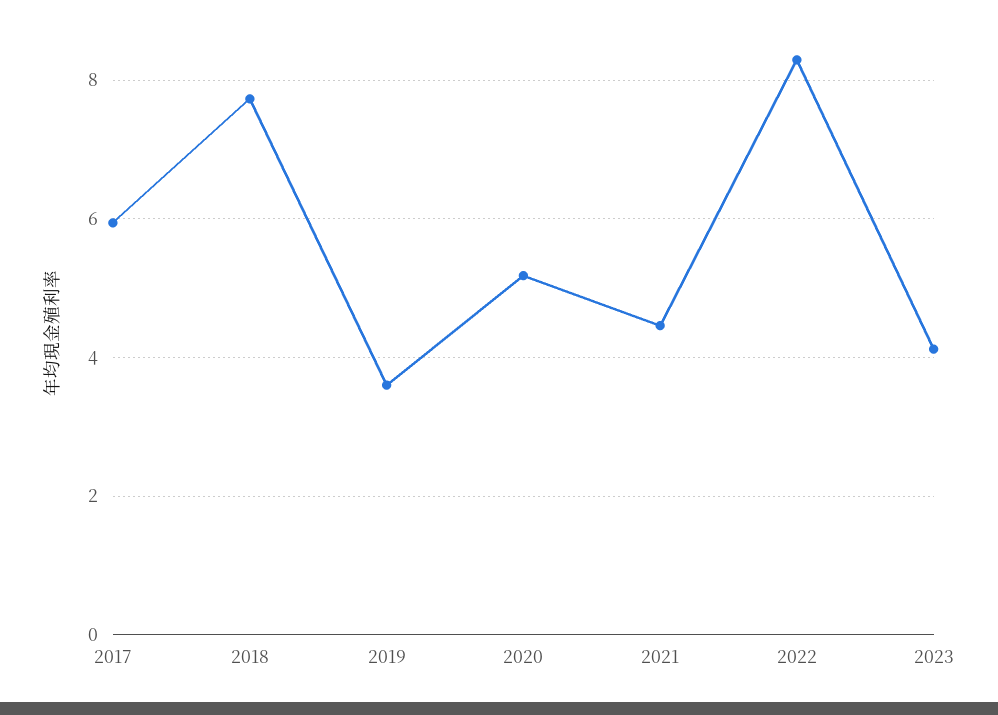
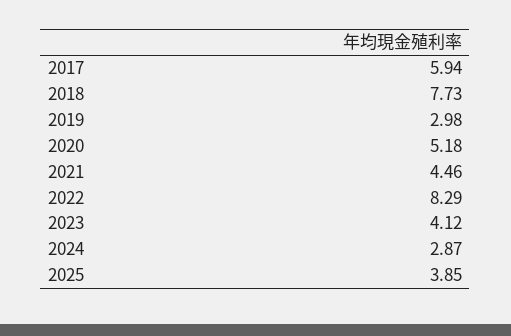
2019: 3.6 -> 2.98
2024: none -> 2.87
2025: none -> 3.85

